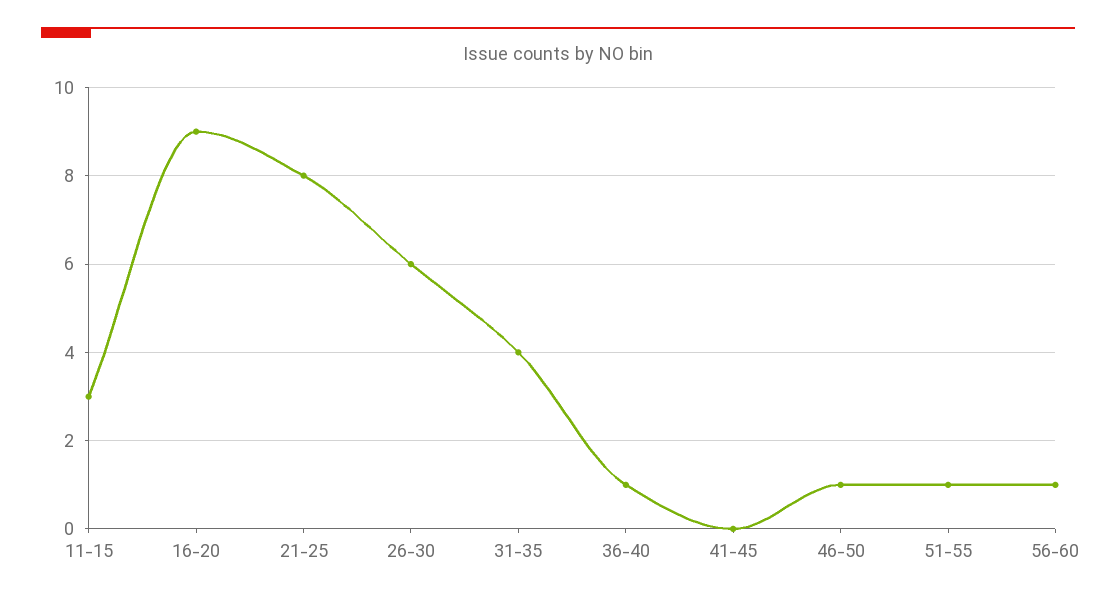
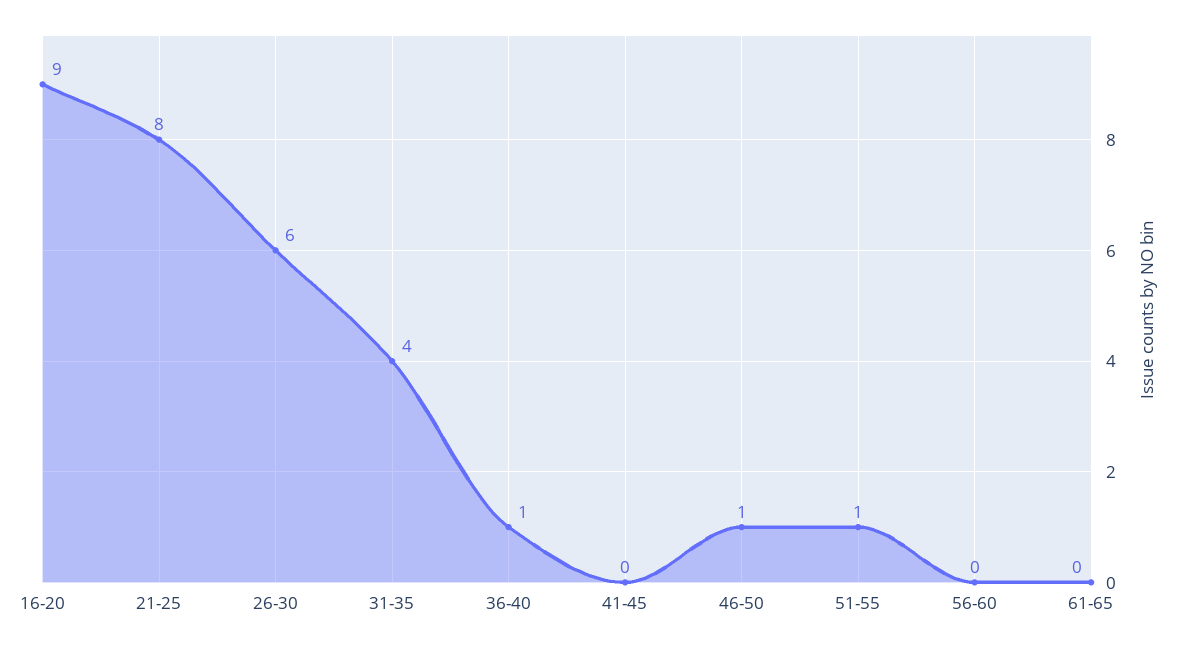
11-15: 3 -> none
56-60: 1 -> 0
61-65: none -> 0

